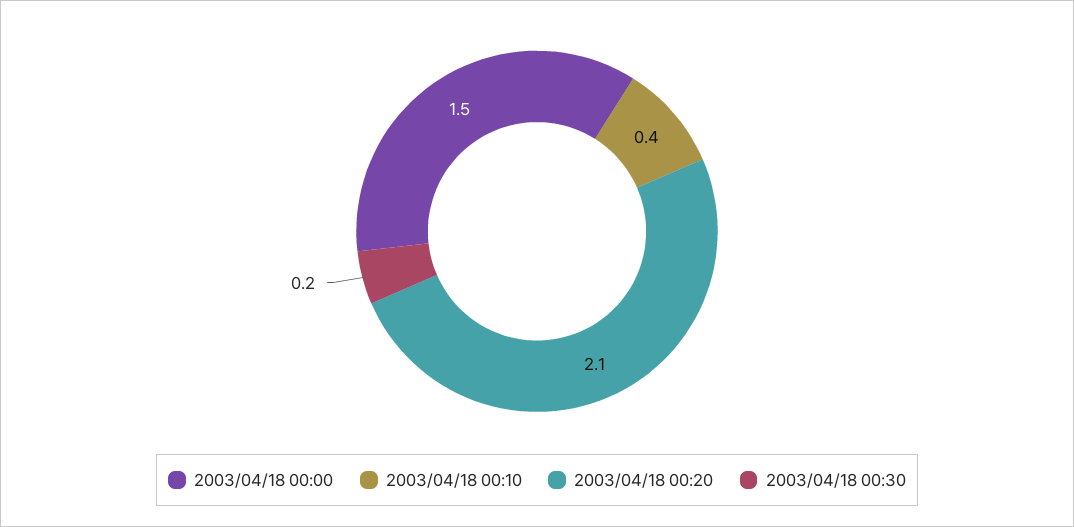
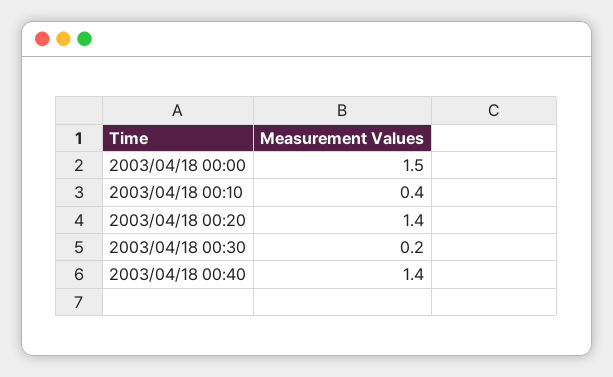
2003/04/18 00:20: 2.1 -> 1.4
2003/04/18 00:40: none -> 1.4

